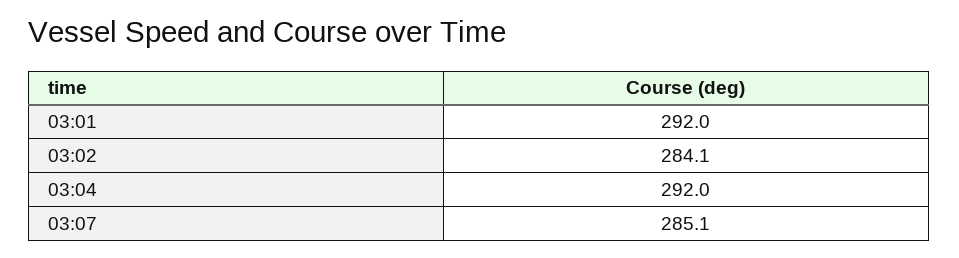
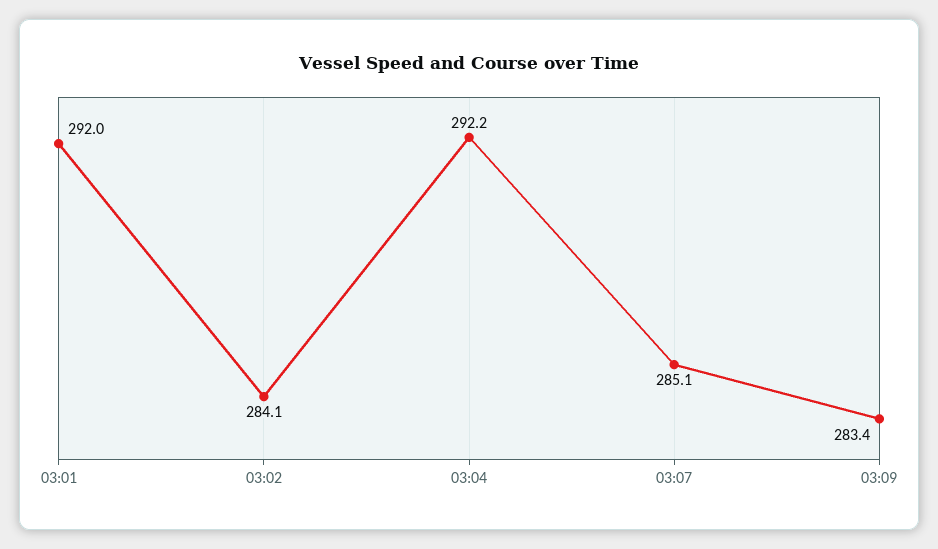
03:04: 292 -> 292.2
03:09: none -> 283.4

